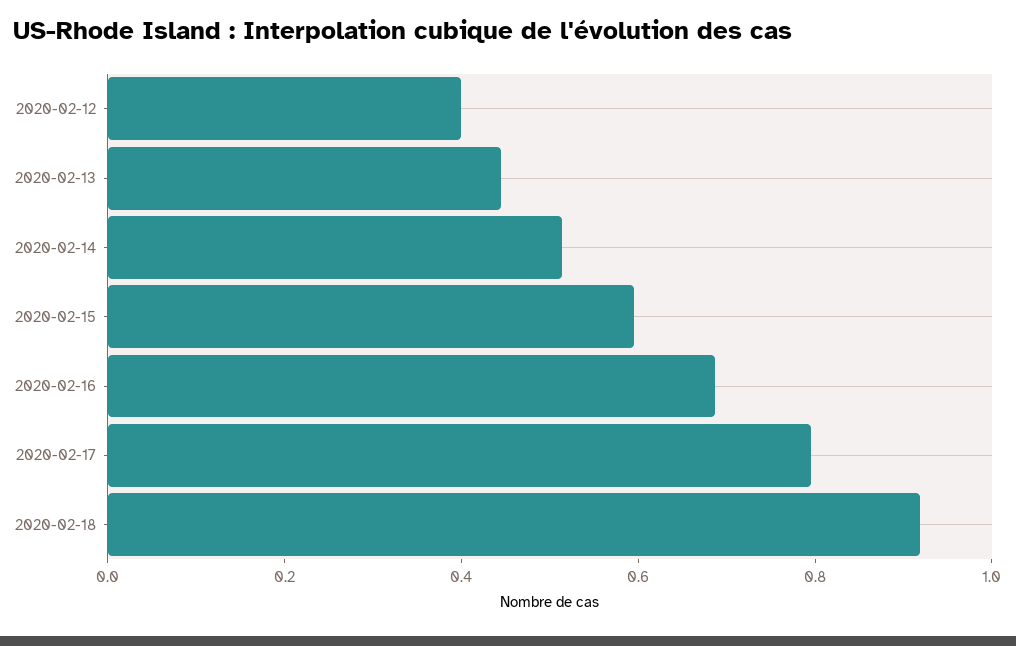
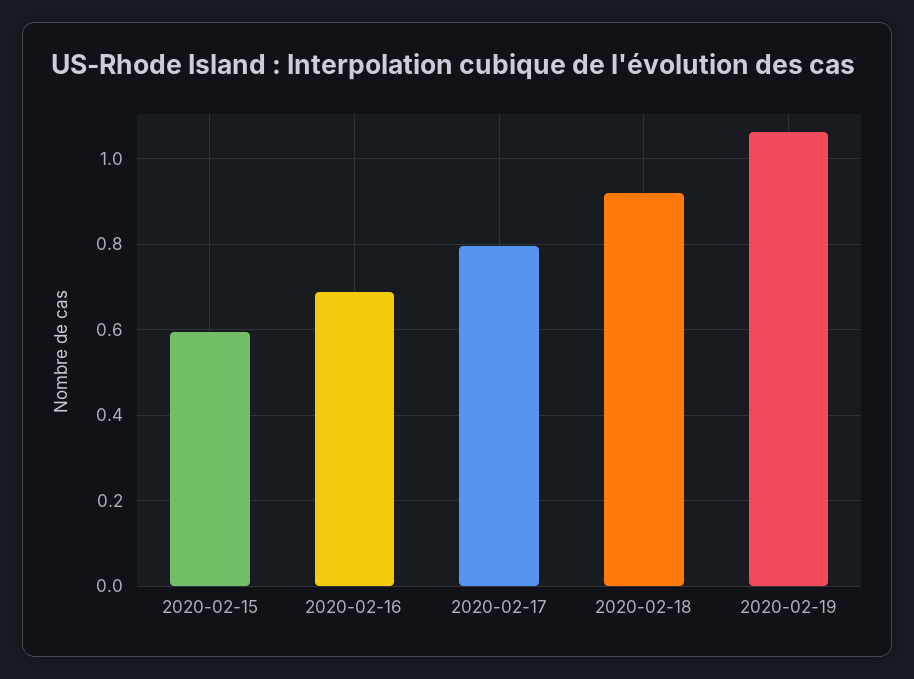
2020-02-12: 0.4 -> none
2020-02-13: 0.45 -> none
2020-02-14: 0.5 -> none
2020-02-19: none -> 1.06

